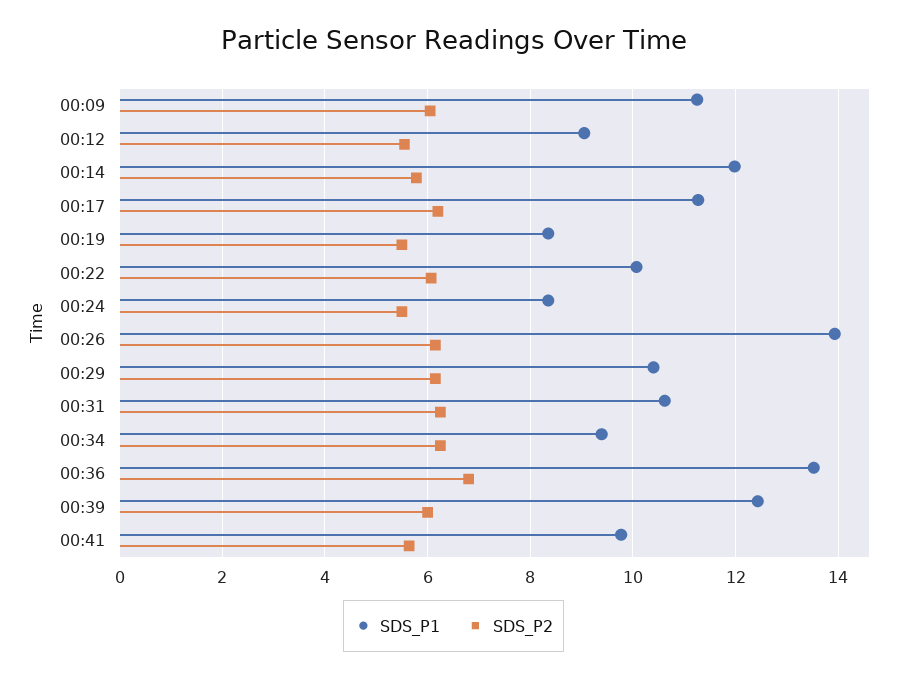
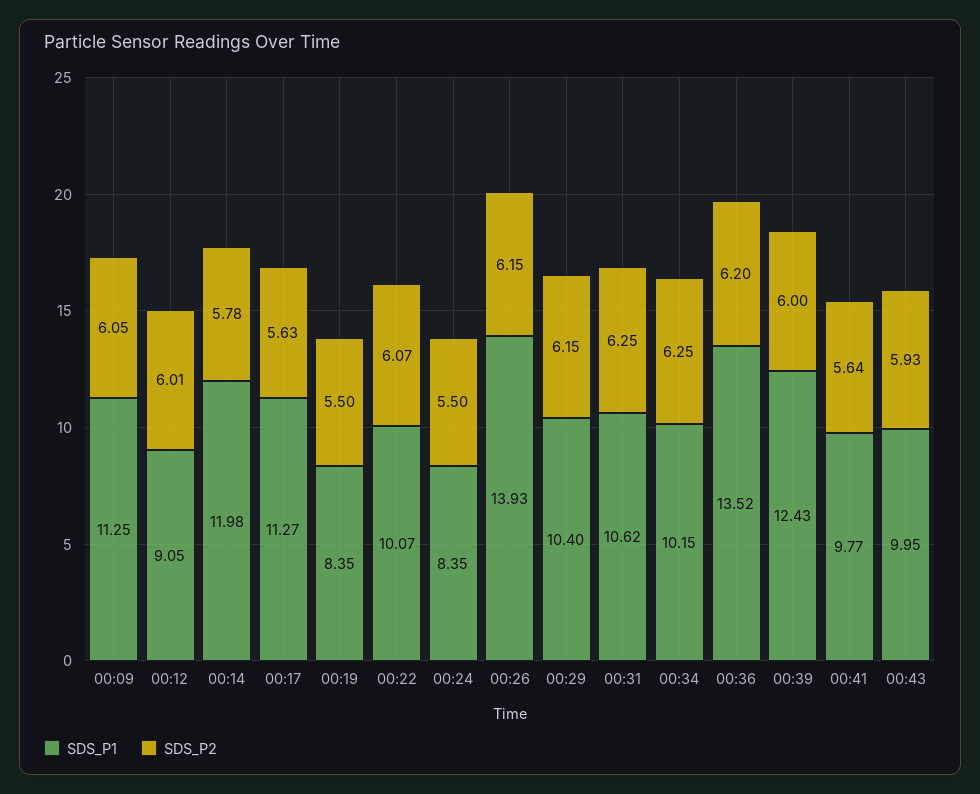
SDS_P2, 00:12: 5.6 -> 6.01
SDS_P2, 00:17: 6.2 -> 5.63
SDS_P1, 00:34: 9.4 -> 10.15
SDS_P2, 00:36: 6.8 -> 6.2
SDS_P1, 00:43: none -> 9.95
SDS_P2, 00:43: none -> 5.93

